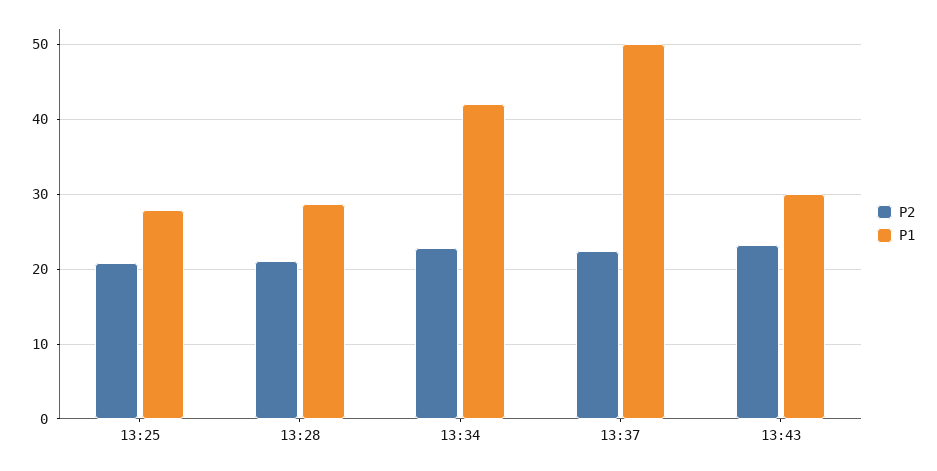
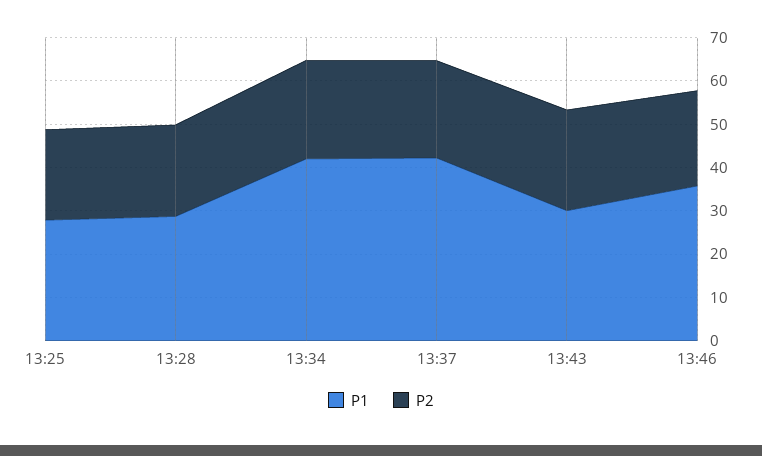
P1, 13:37: 50 -> 42
P1, 13:46: none -> 36
P2, 13:46: none -> 22

